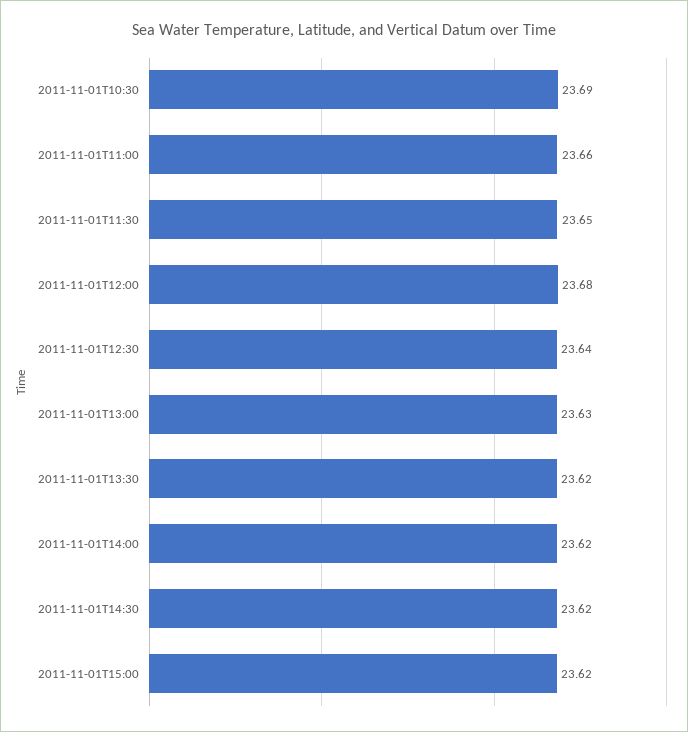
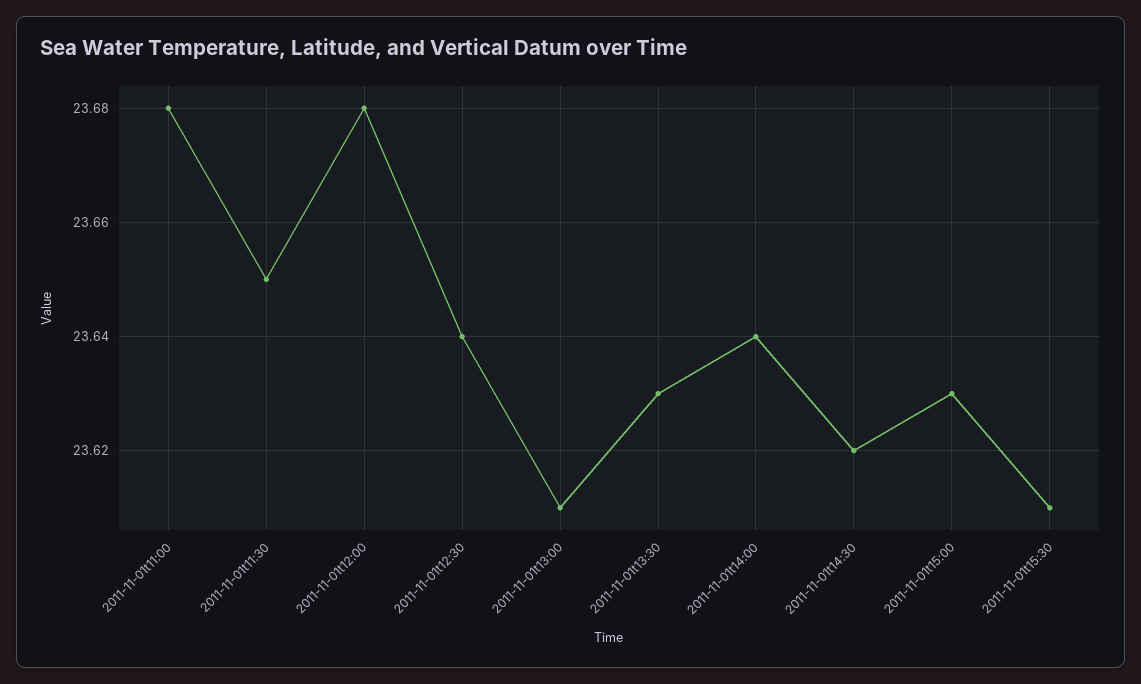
2011-11-01T10:30: 23.69 -> none
2011-11-01T11:00: 23.66 -> 23.68
2011-11-01T13:00: 23.63 -> 23.61
2011-11-01T13:30: 23.62 -> 23.63
2011-11-01T14:00: 23.62 -> 23.64
2011-11-01T15:00: 23.62 -> 23.63
2011-11-01t15:30: none -> 23.61

